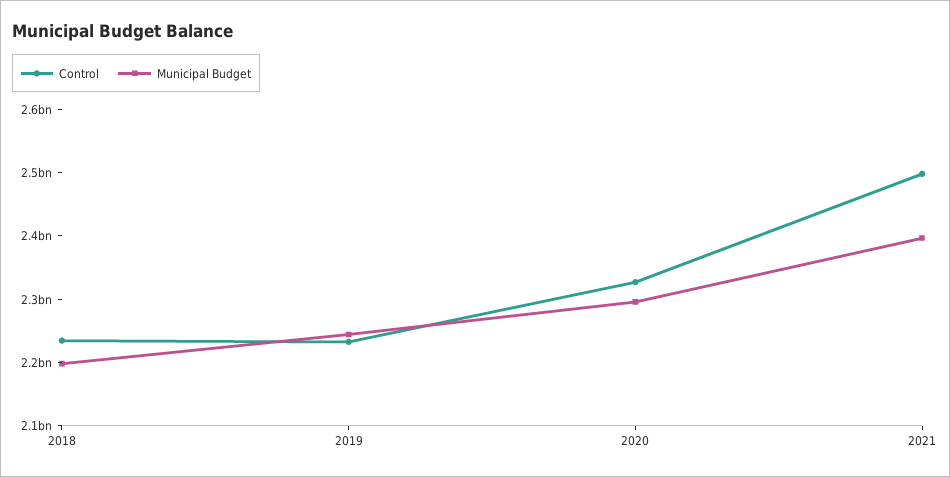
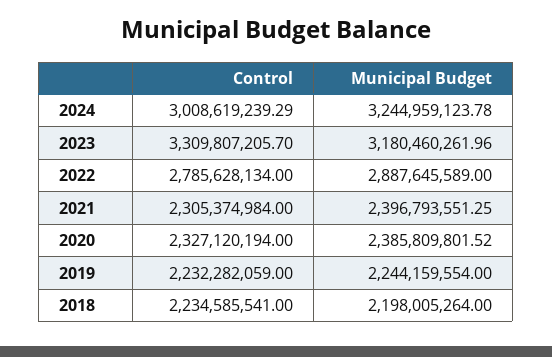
Municipal Budget, 2020: 2300000000 -> 2385809801.52
Control, 2021: 2500000000 -> 2305374984
Control, 2024: none -> 3008619239.29
Municipal Budget, 2024: none -> 3244959123.78
Control, 2023: none -> 3309807205.7
Municipal Budget, 2023: none -> 3180460261.96
Control, 2022: none -> 2785628134
Municipal Budget, 2022: none -> 2887645589

